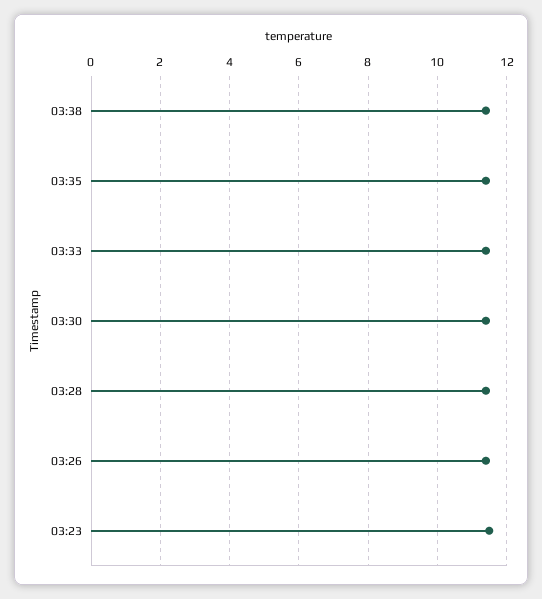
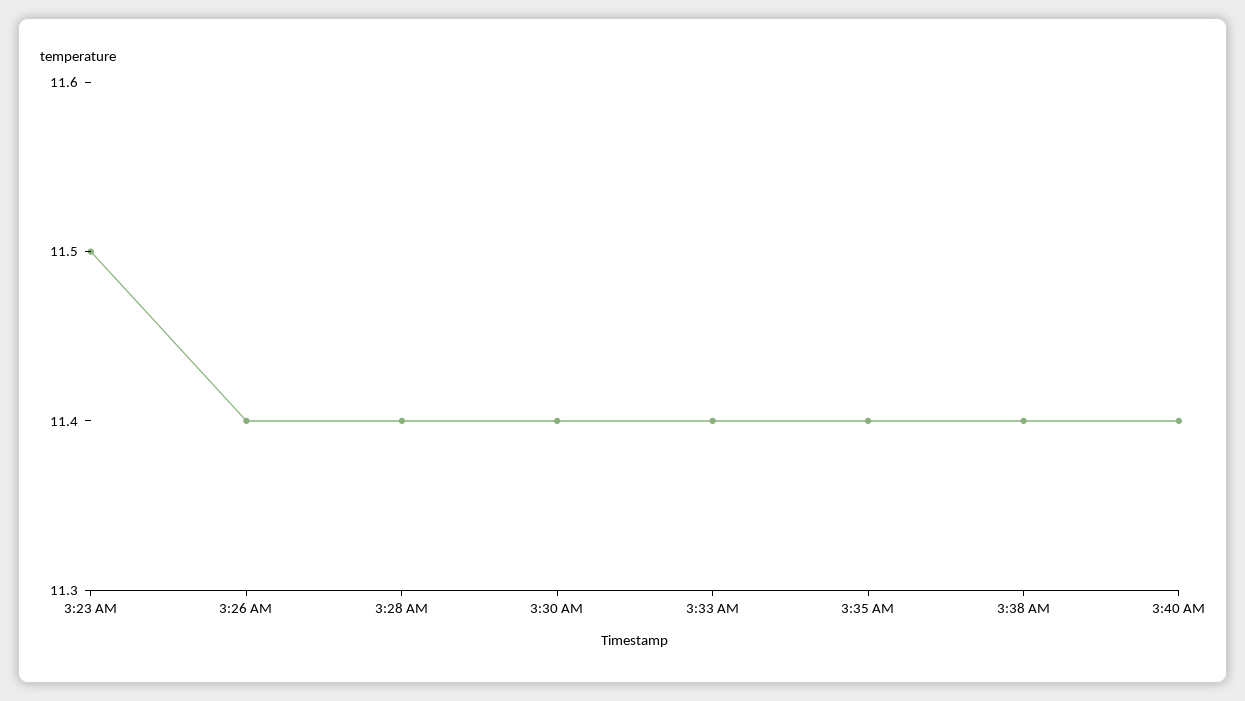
3:40 AM: none -> 11.4

